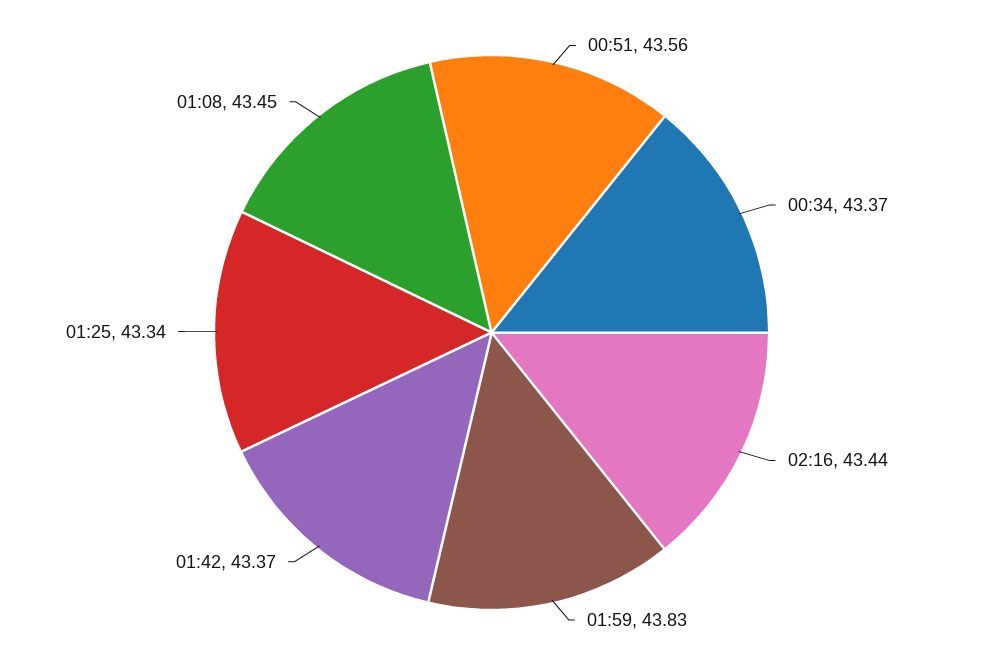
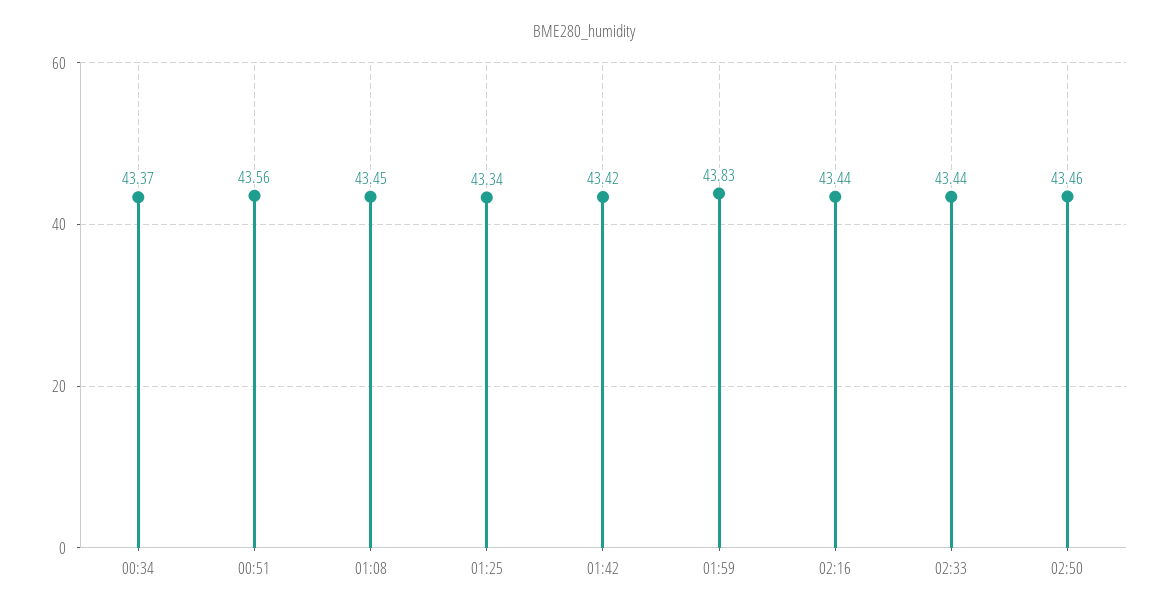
01:42: 43.37 -> 43.42
02:33: none -> 43.44
02:50: none -> 43.46

